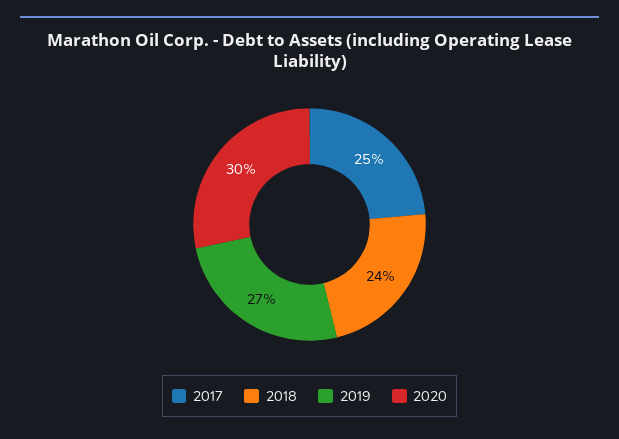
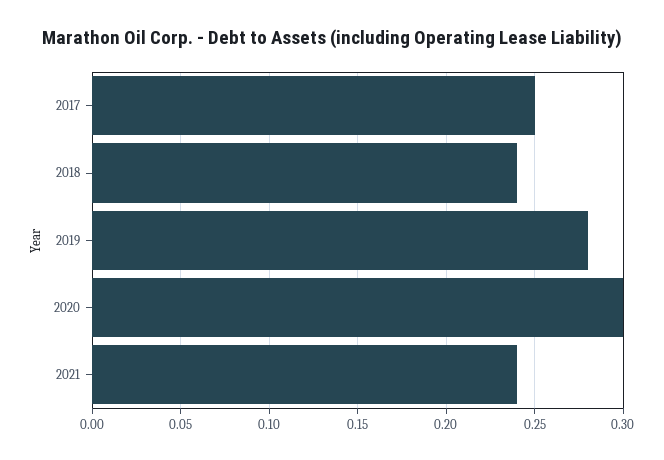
2019: 0.27 -> 0.28
2021: none -> 0.24

